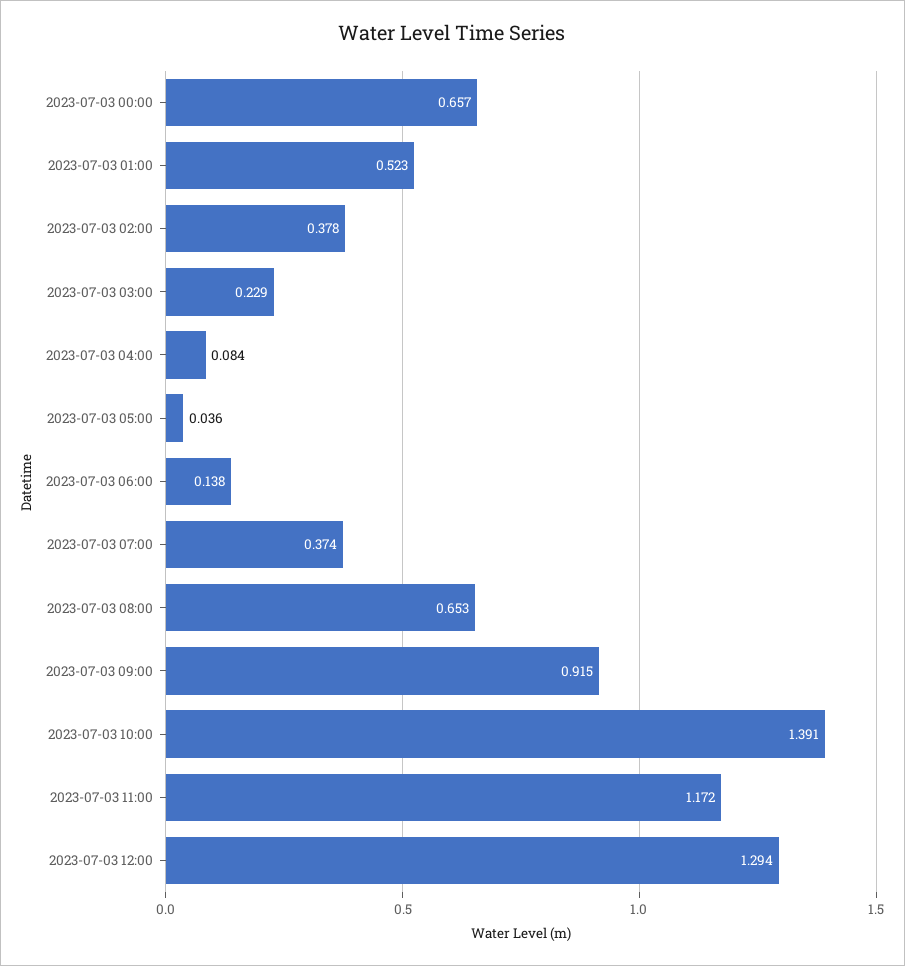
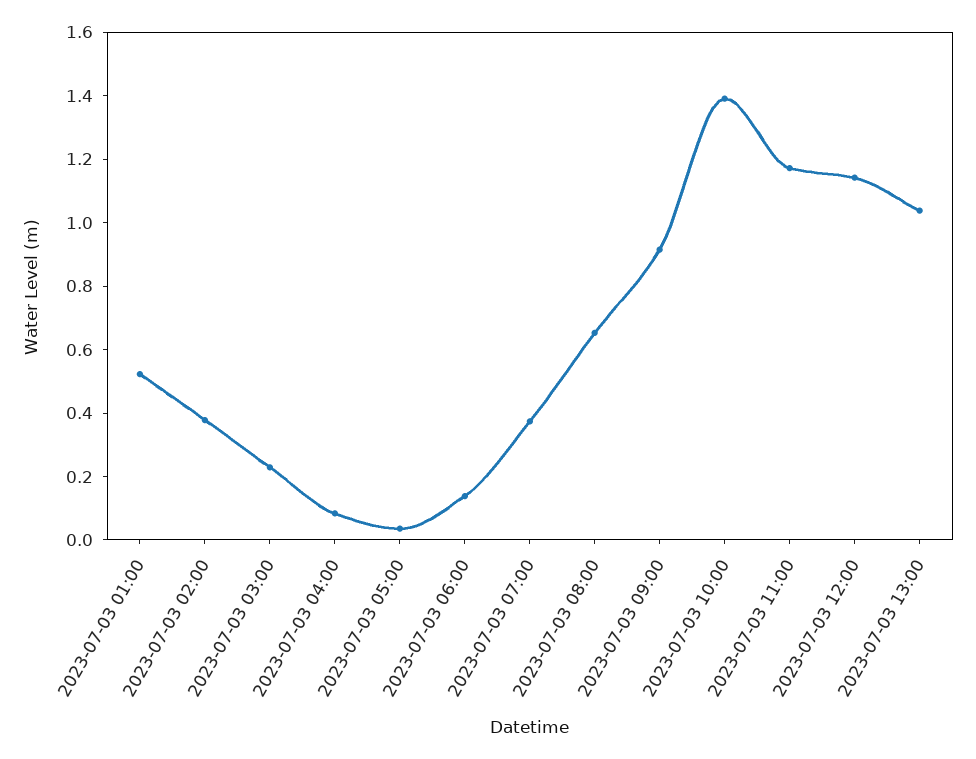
2023-07-03 00:00: 0.657 -> none
2023-07-03 12:00: 1.294 -> 1.15
2023-07-03 13:00: none -> 1.05

